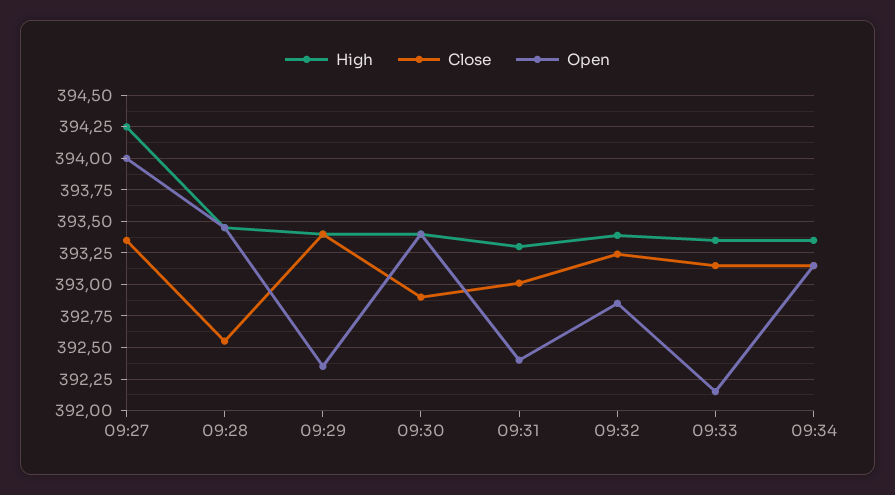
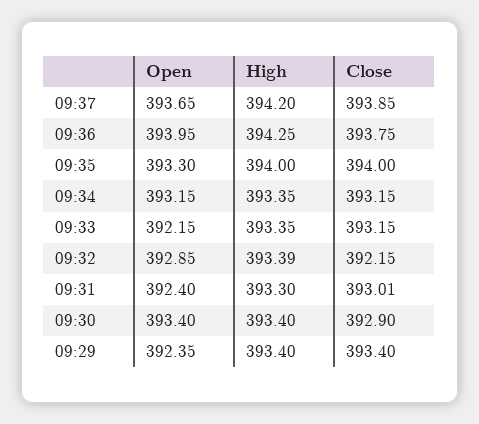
High, 09:27: 394.25 -> none
Close, 09:27: 393.35 -> none
Open, 09:27: 394 -> none
High, 09:28: 393.45 -> none
Close, 09:28: 392.55 -> none
Open, 09:28: 393.45 -> none
Close, 09:32: 393.25 -> 392.15
Open, 09:37: none -> 393.65
High, 09:37: none -> 394.2
Close, 09:37: none -> 393.85
Open, 09:36: none -> 393.95
High, 09:36: none -> 394.25
Close, 09:36: none -> 393.75
Open, 09:35: none -> 393.3
High, 09:35: none -> 394
Close, 09:35: none -> 394

